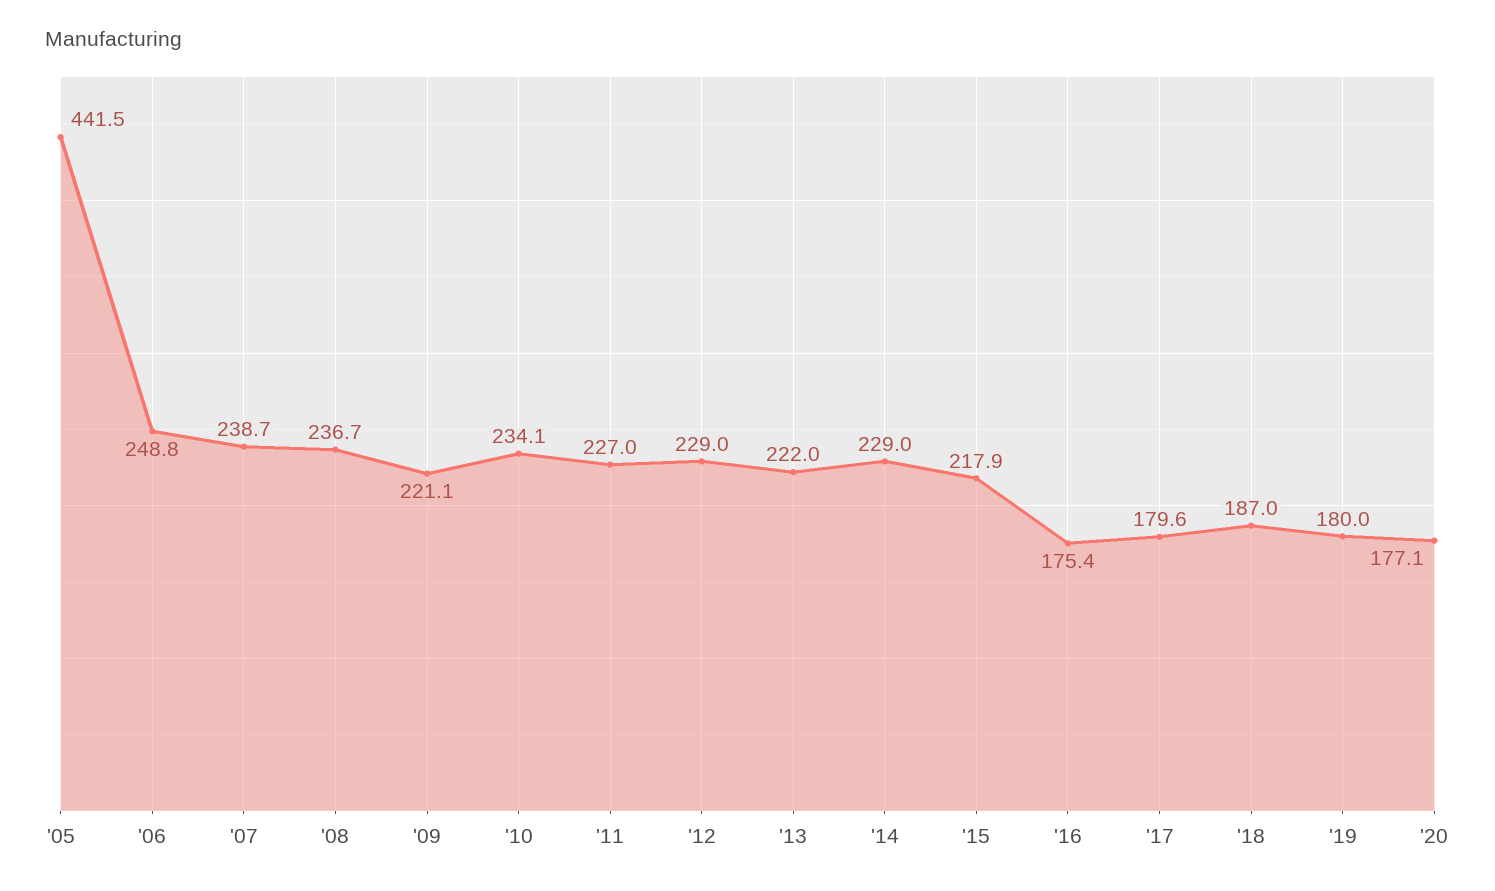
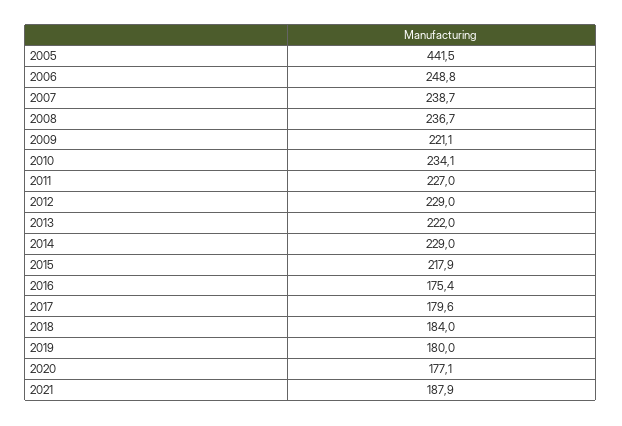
'18: 187 -> 184
2021: none -> 187.9

